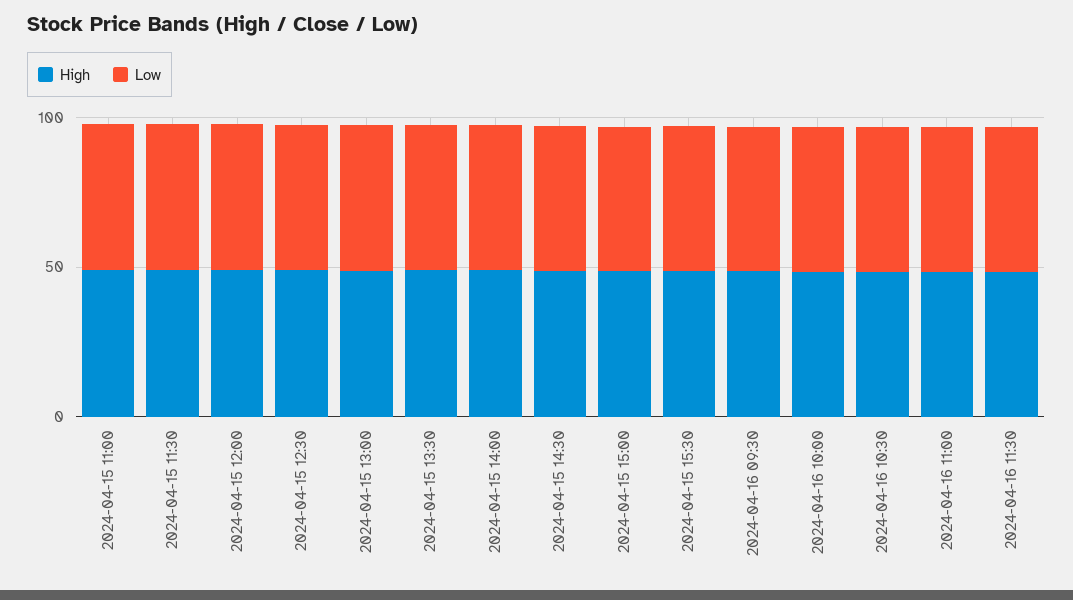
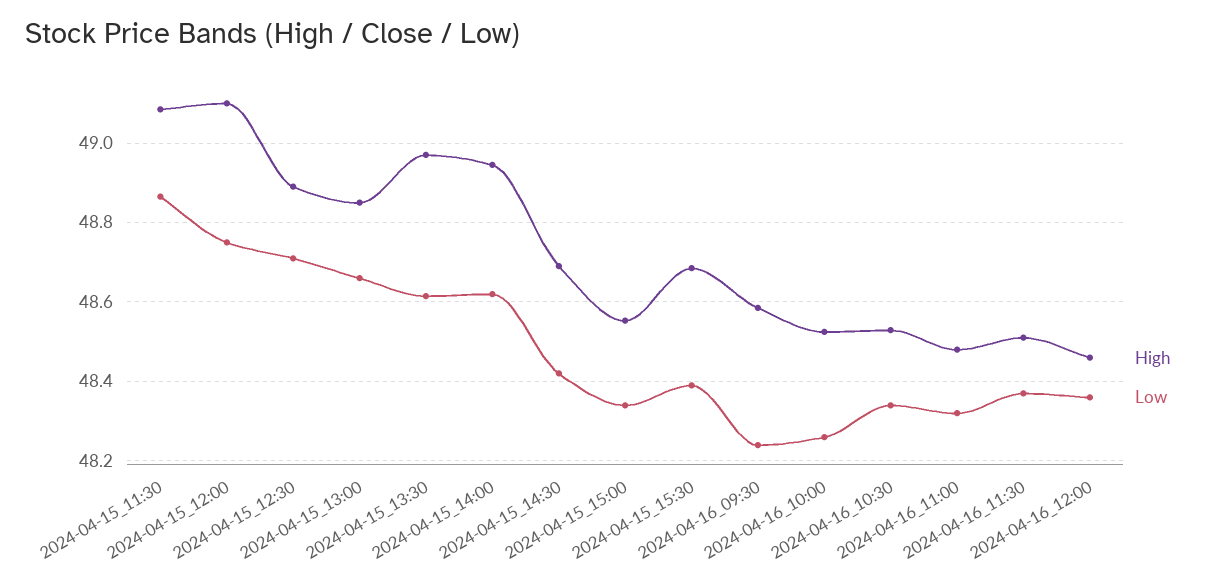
High, 2024-04-15 11:00: 50 -> none
Low, 2024-04-15 11:00: 50 -> none
High, 2024-04-16_12:00: none -> 48.46
Low, 2024-04-16_12:00: none -> 48.36

